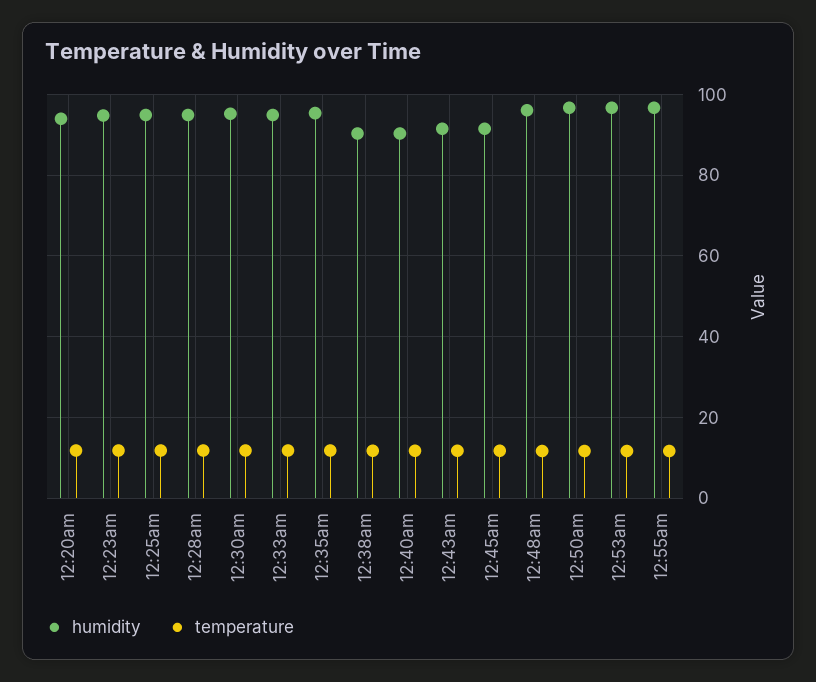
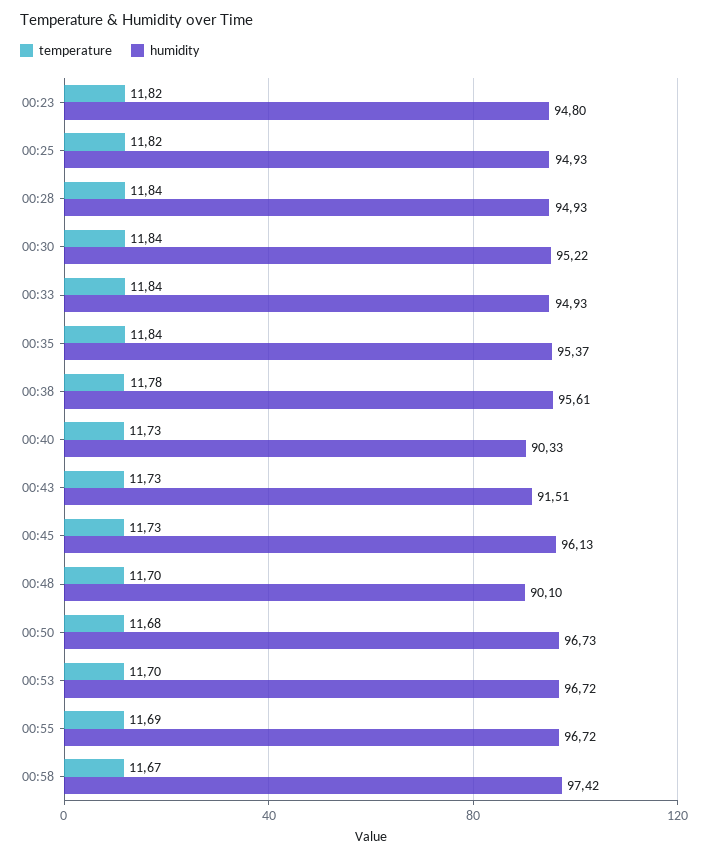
humidity, 12:20am: 94 -> none
temperature, 12:20am: 12 -> none
humidity, 12:38am: 90 -> 95.61
humidity, 12:45am: 92 -> 96.13
humidity, 12:48am: 96 -> 90.1
temperature, 00:58: none -> 11.67
humidity, 00:58: none -> 97.42

